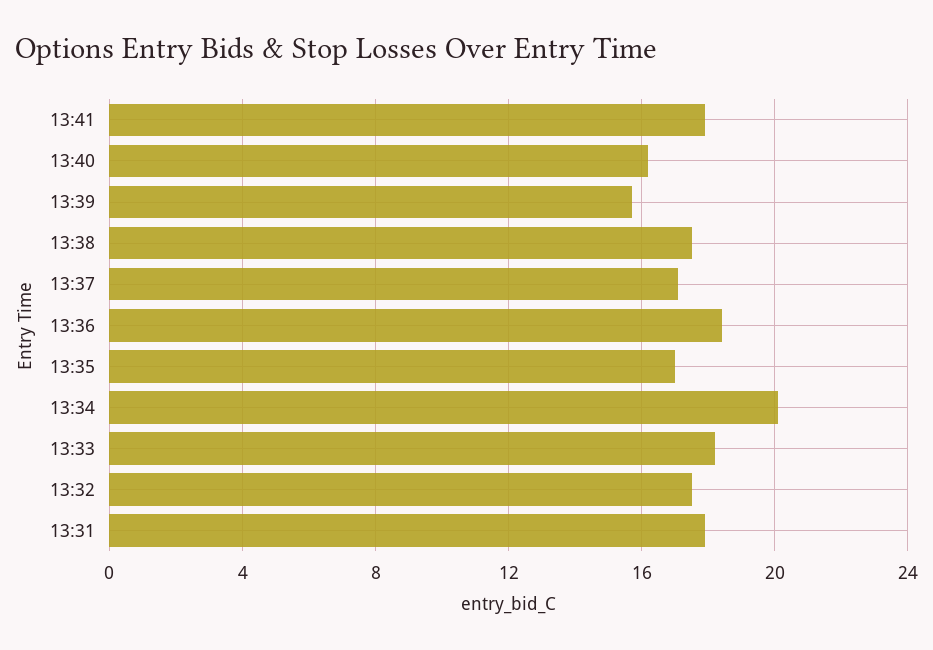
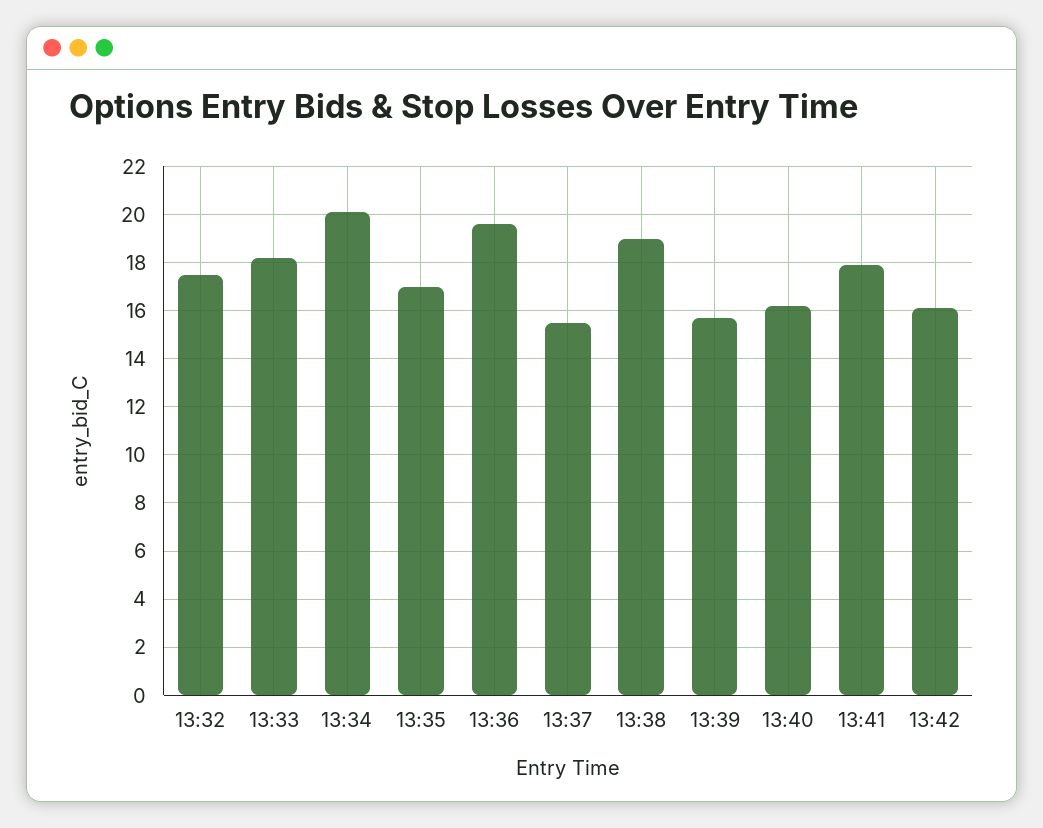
13:38: 17.5 -> 19
13:37: 17 -> 15.5
13:36: 18.5 -> 19.5
13:31: 18 -> none
13:42: none -> 16

